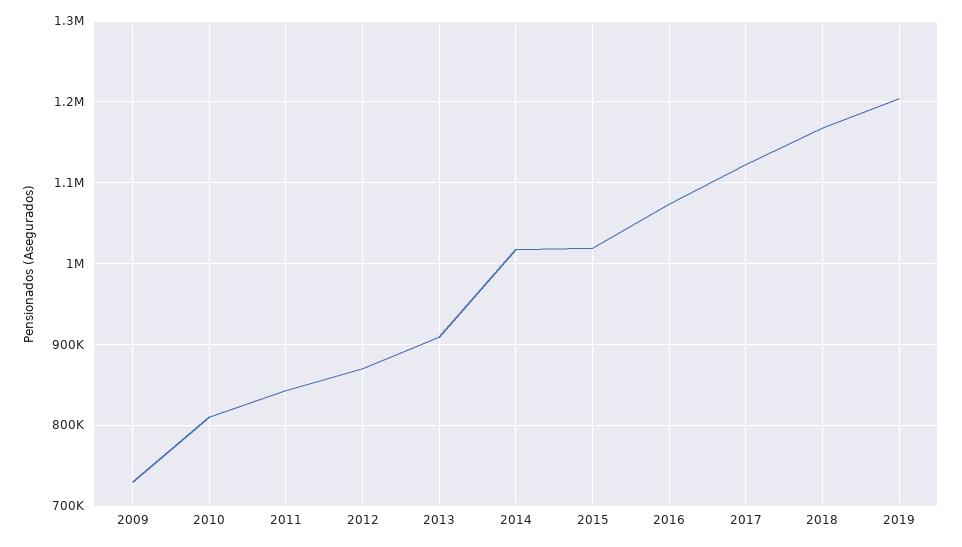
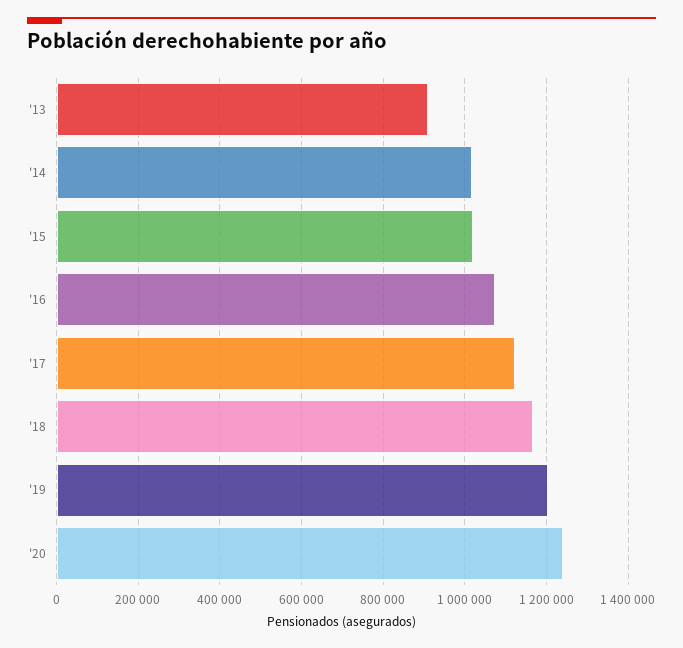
2009: 730000 -> none
2010: 810000 -> none
2011: 840000 -> none
2012: 870000 -> none
'20: none -> 1240000

